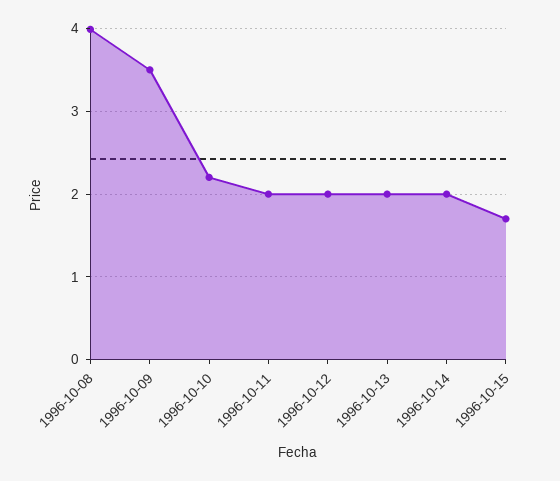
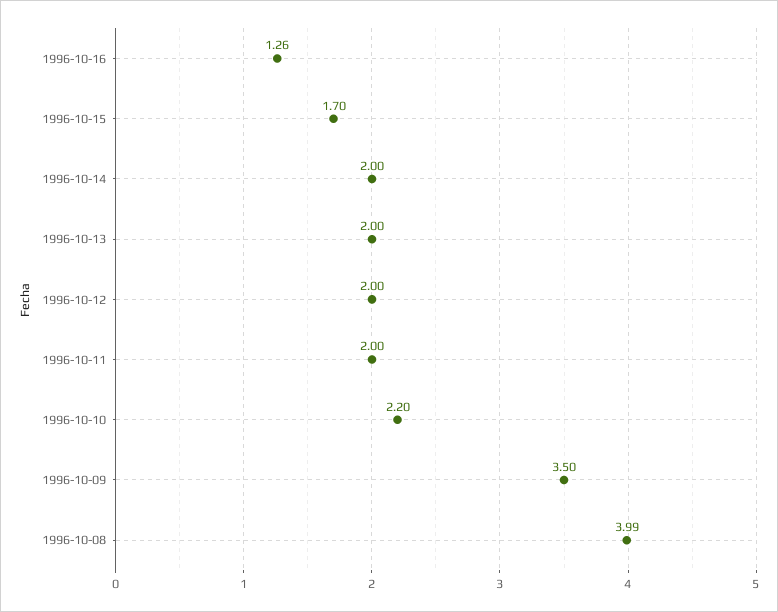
1996-10-16: none -> 1.26

